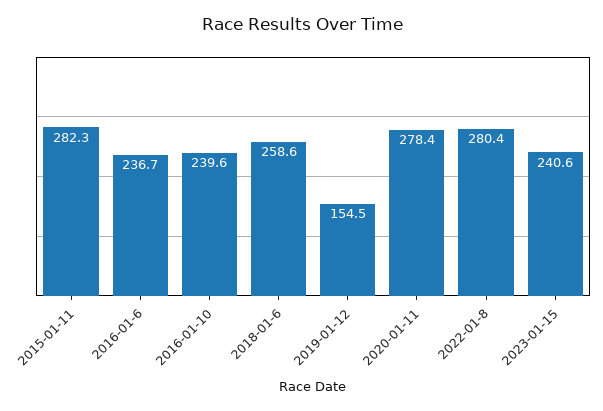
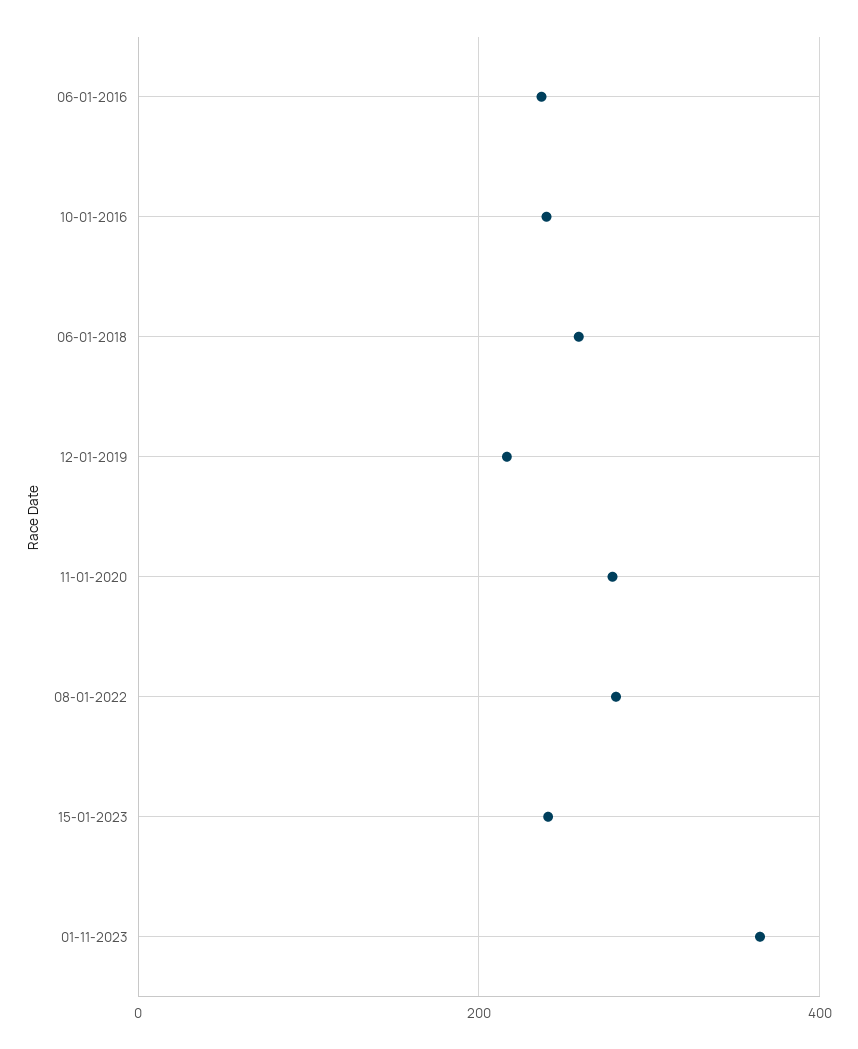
2015-01-11: 282.3 -> none
2019-01-12: 154.5 -> 220
01-11-2023: none -> 360

